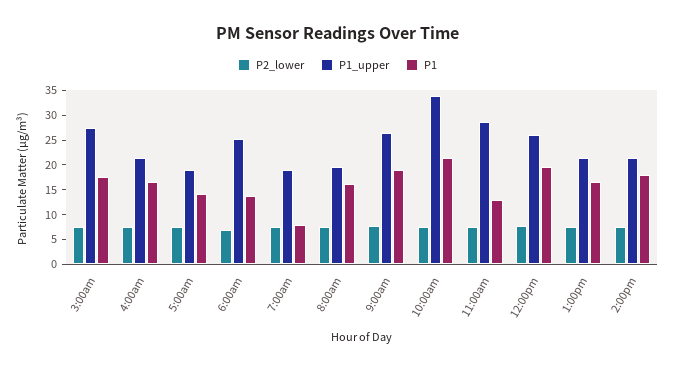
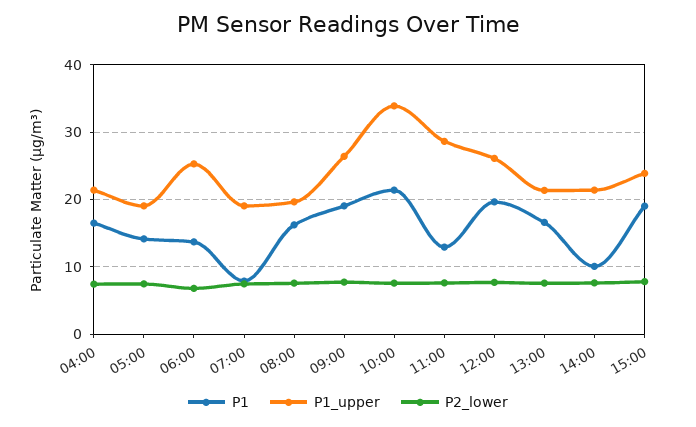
P2_lower, 3:00am: 7.5 -> none
P1_upper, 3:00am: 27.5 -> none
P1, 3:00am: 17.5 -> none
P1, 2:00pm: 17.5 -> 10
P1, 15:00: none -> 19
P1_upper, 15:00: none -> 24
P2_lower, 15:00: none -> 8

